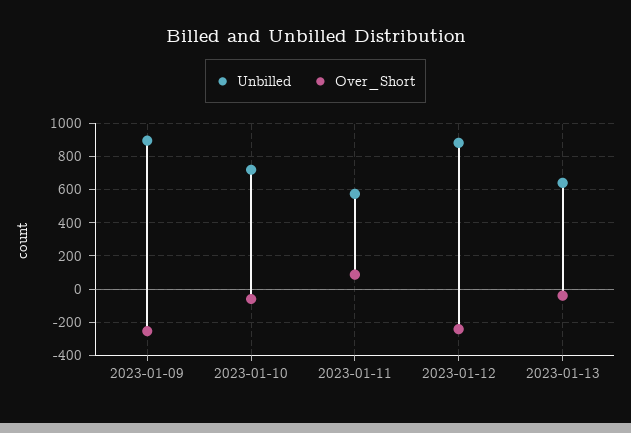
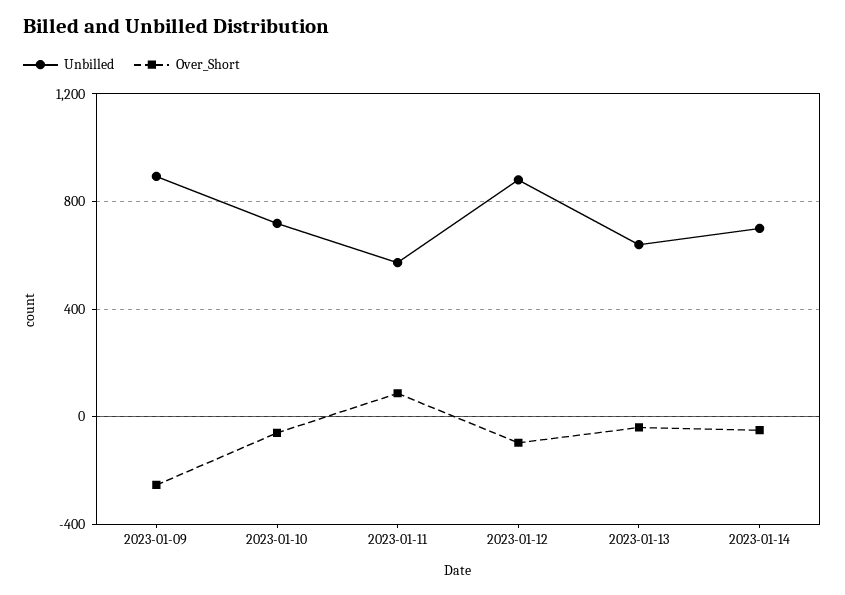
Over_Short, 2023-01-12: -250 -> -100
Unbilled, 2023-01-14: none -> 700
Over_Short, 2023-01-14: none -> -50

